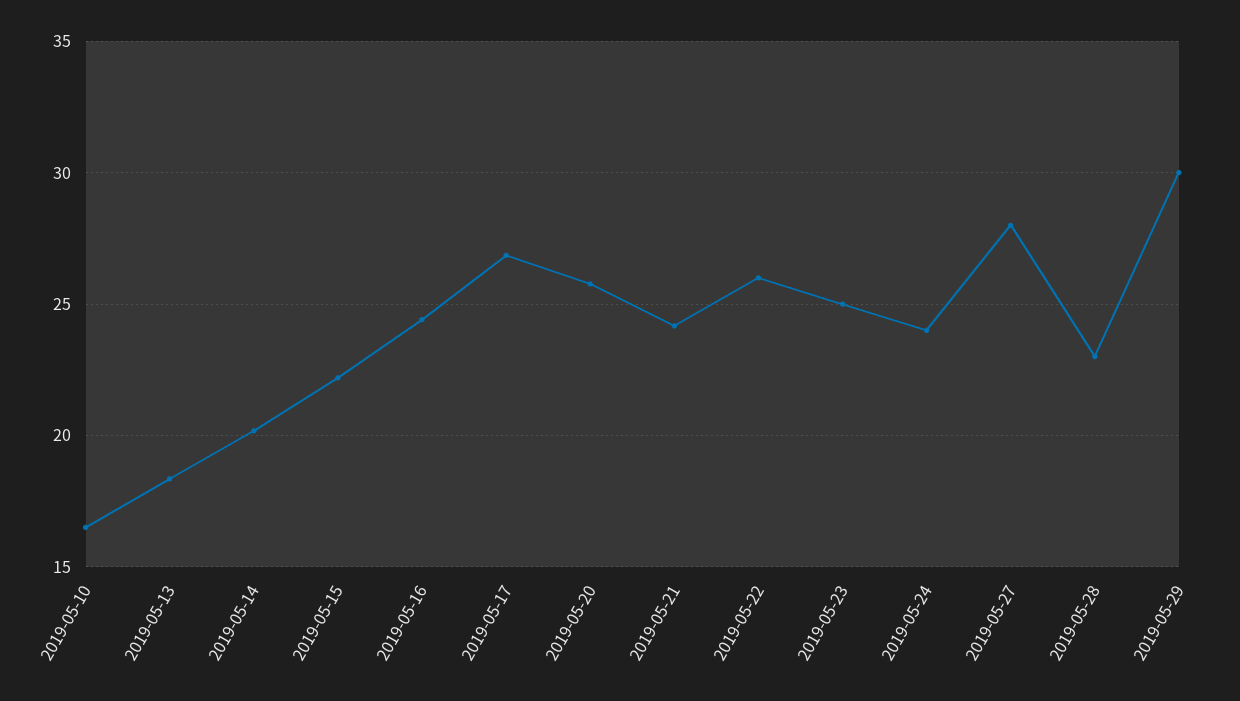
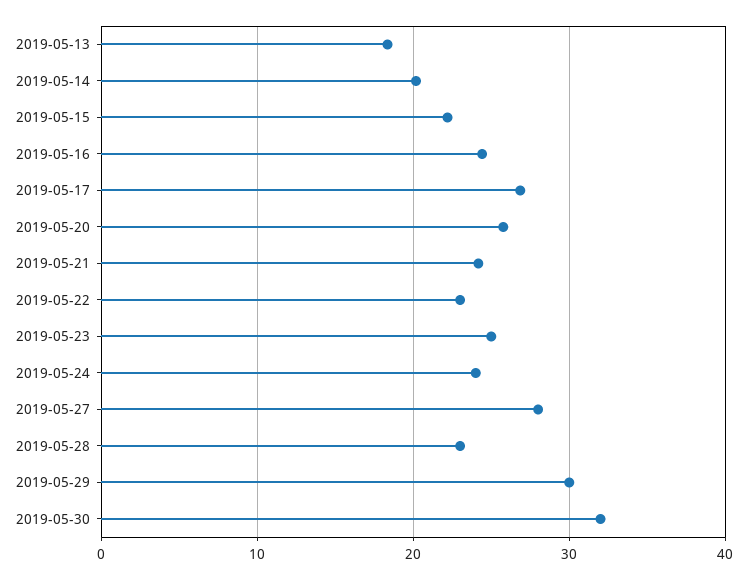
2019-05-10: 16.5 -> none
2019-05-22: 26 -> 23
2019-05-30: none -> 32

